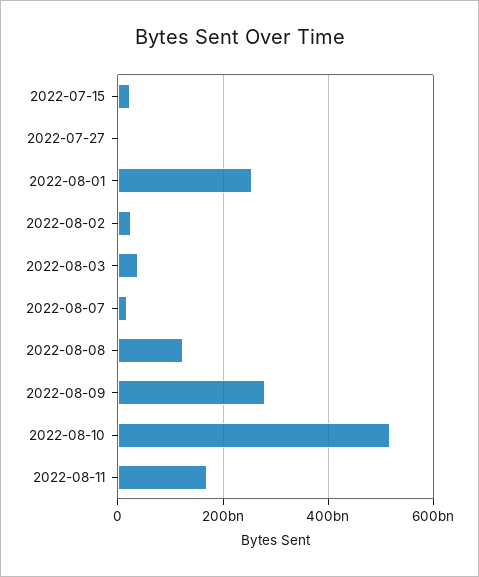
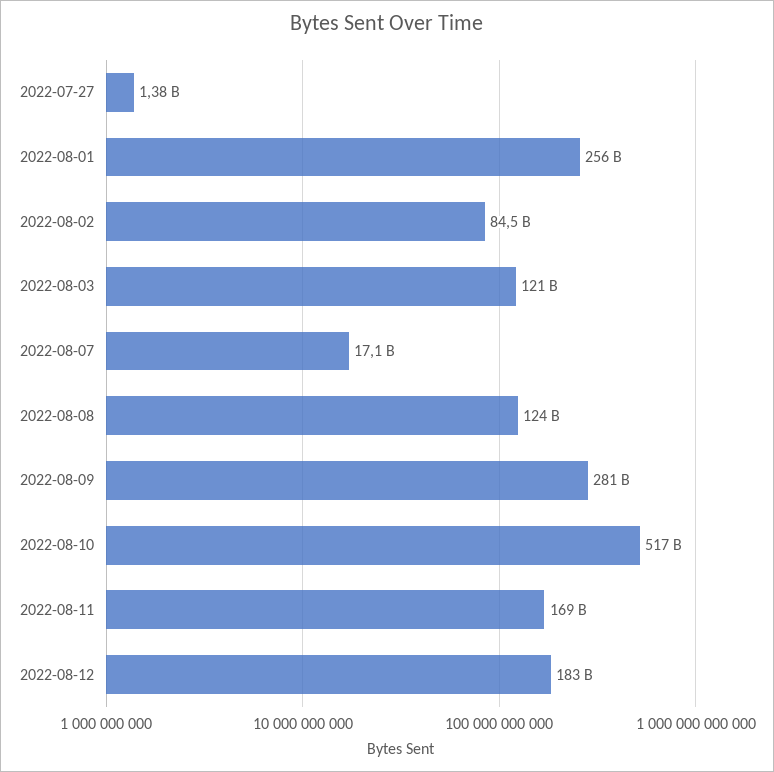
2022-07-15: 20000000000 -> none
2022-08-02: 20000000000 -> 84500000000
2022-08-03: 40000000000 -> 121000000000
2022-08-12: none -> 183000000000

